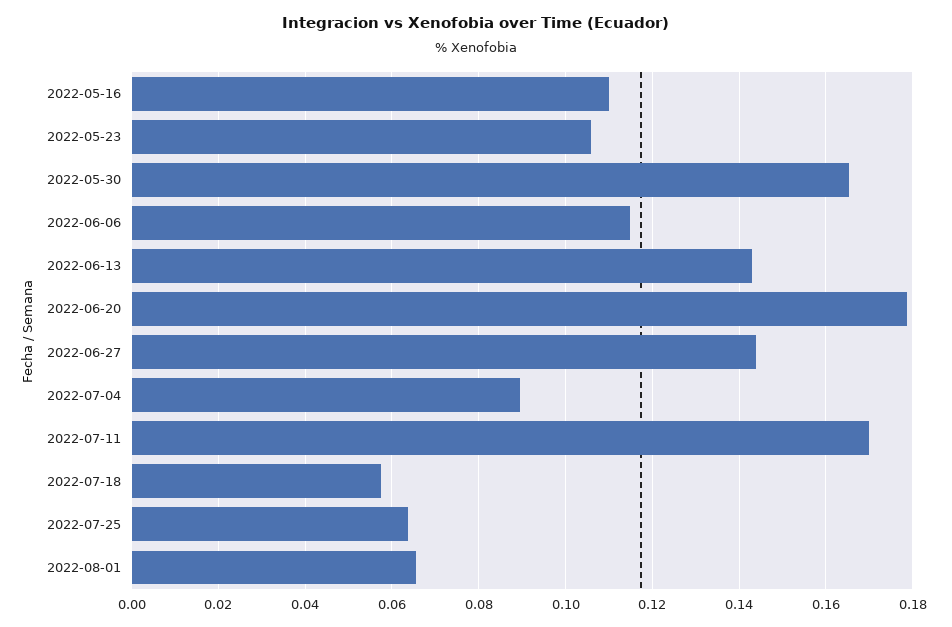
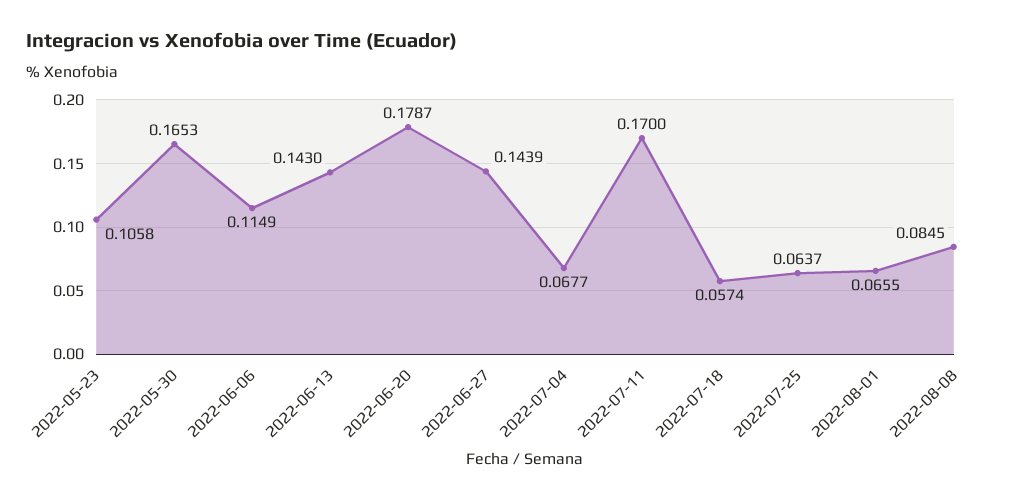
2022-05-16: 0.11 -> none
2022-07-04: 0.09 -> 0.0677
2022-08-08: none -> 0.0845

